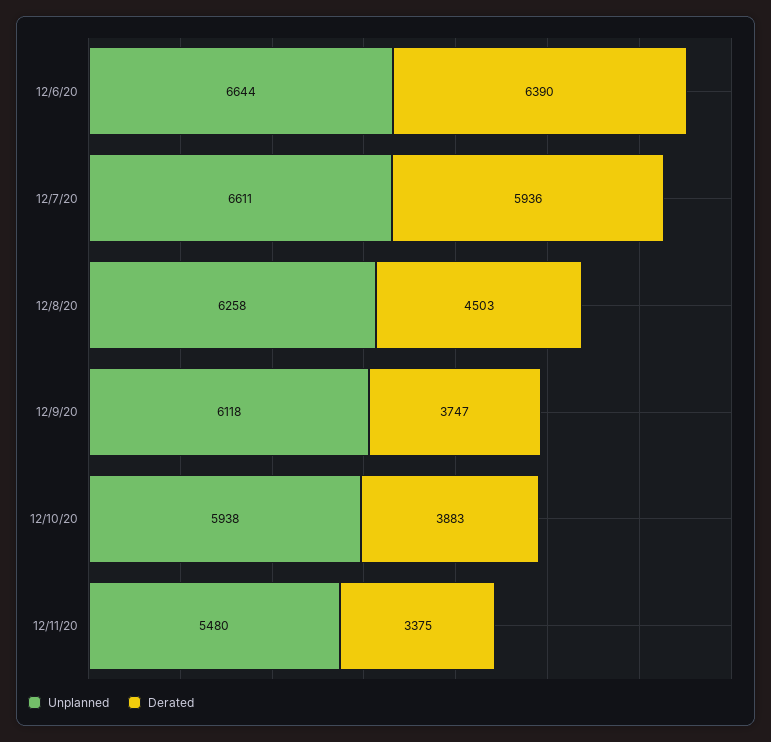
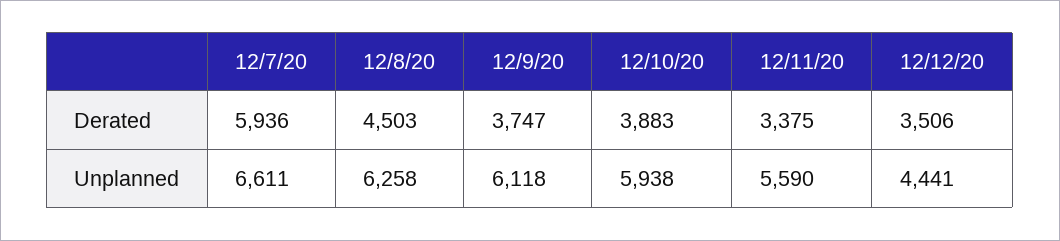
Unplanned, 12/6/20: 6644 -> none
Derated, 12/6/20: 6390 -> none
Unplanned, 12/11/20: 5480 -> 5590
Derated, 12/12/20: none -> 3506
Unplanned, 12/12/20: none -> 4441

